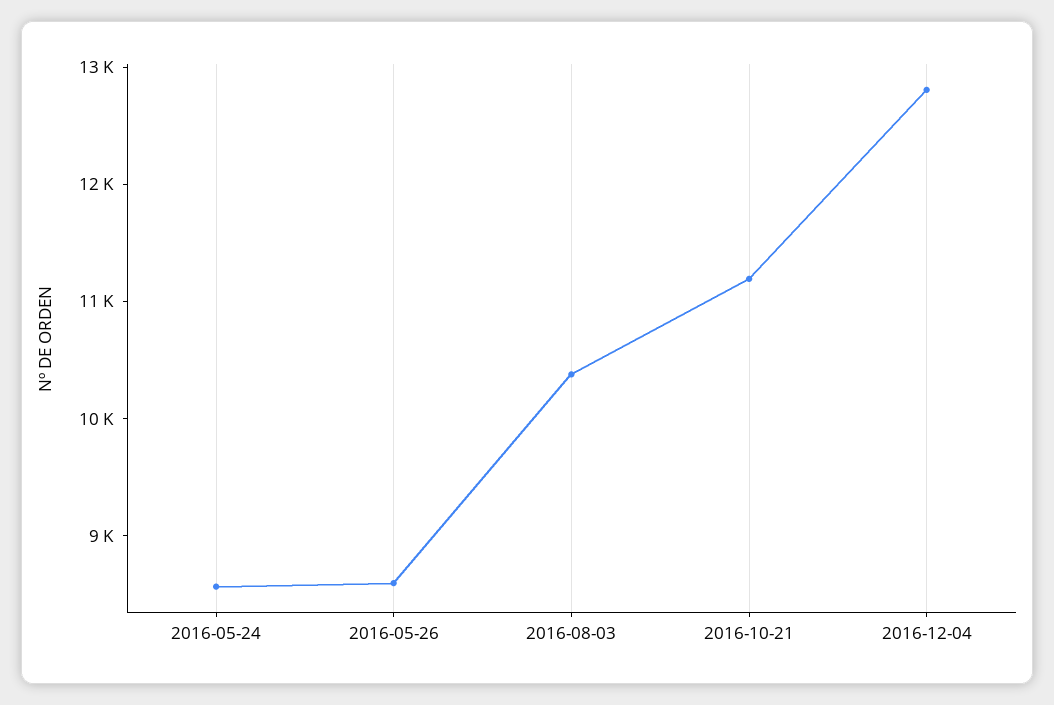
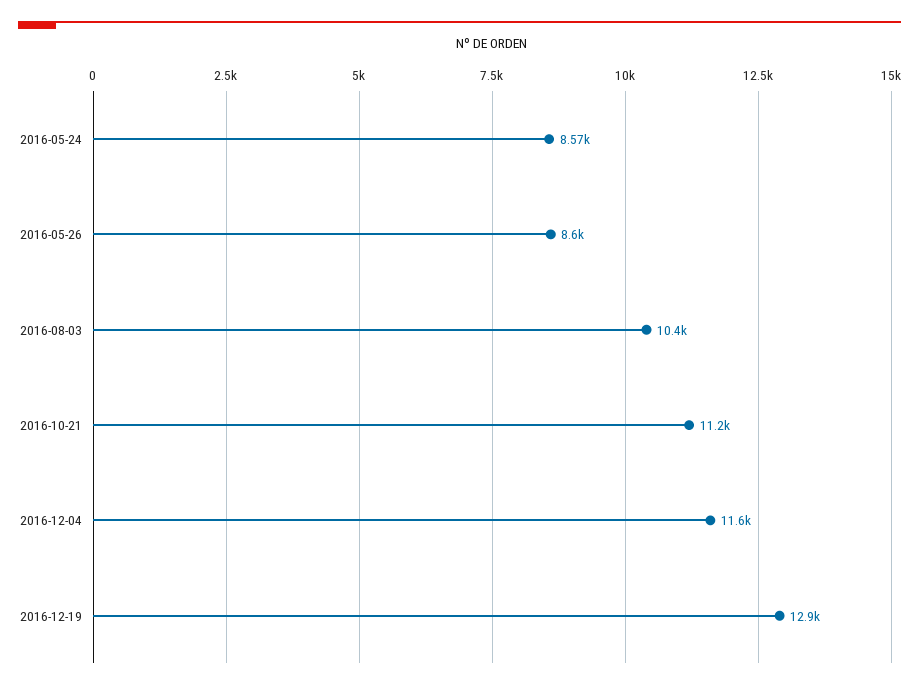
2016-12-04: 12800 -> 11600
2016-12-19: none -> 12900

